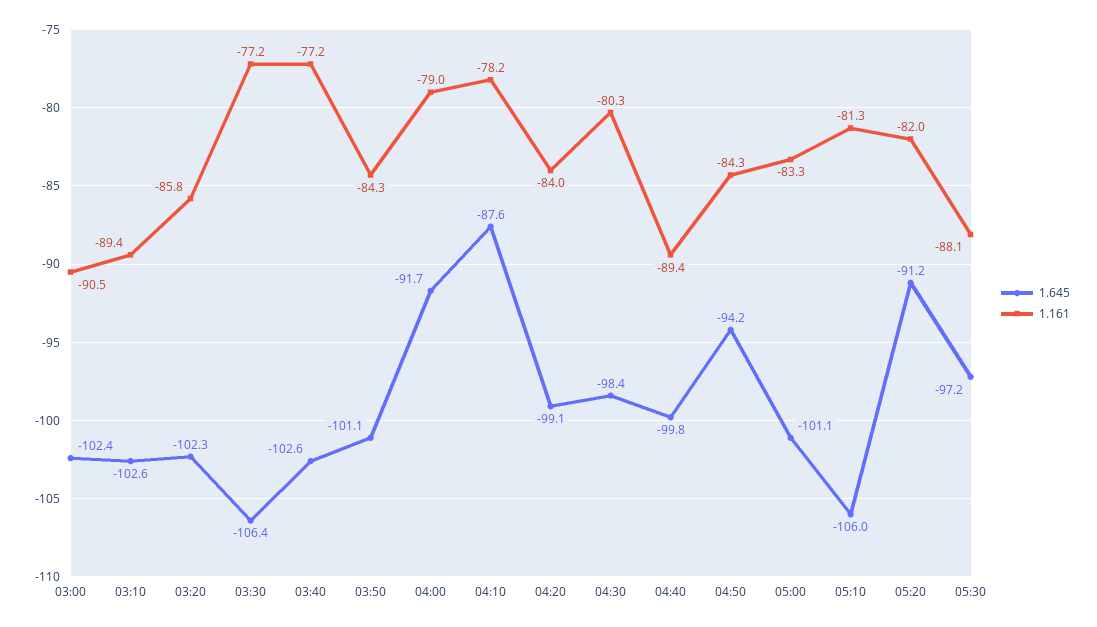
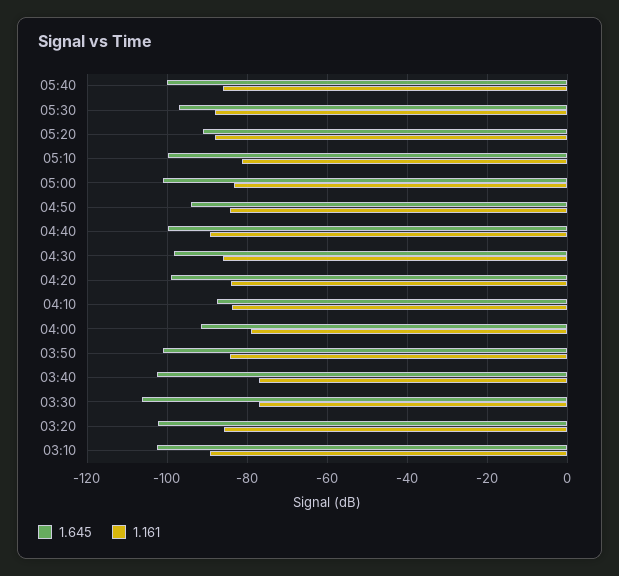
1.645, 03:00: -102.4 -> none
1.161, 03:00: -90.5 -> none
1.161, 04:10: -78.2 -> -84
1.161, 04:30: -80.3 -> -86
1.645, 05:10: -106 -> -100
1.161, 05:20: -82 -> -88
1.645, 05:40: none -> -100
1.161, 05:40: none -> -86

